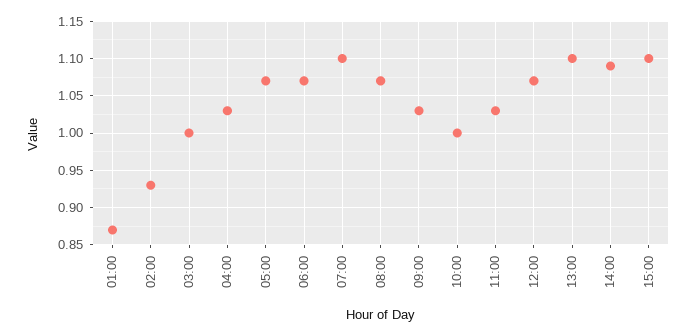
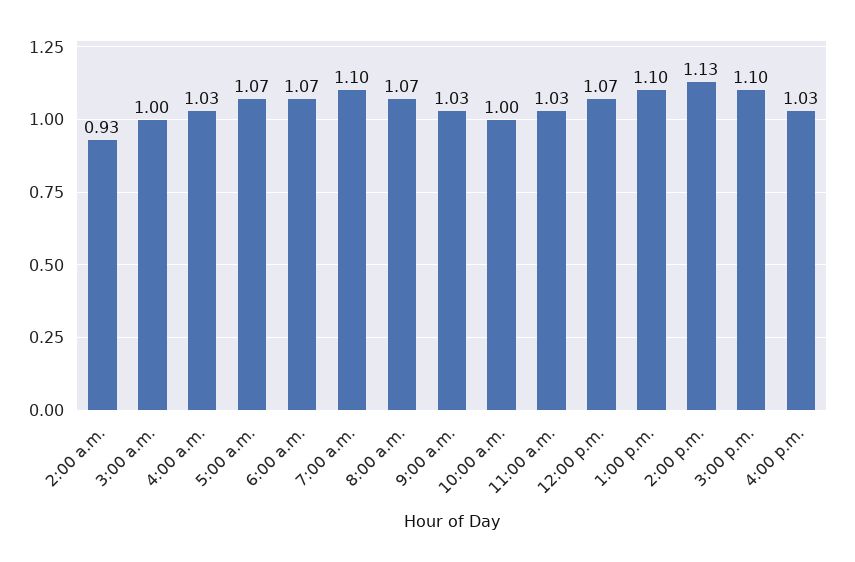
01:00: 0.87 -> none
14:00: 1.09 -> 1.13
4:00 p.m.: none -> 1.03

